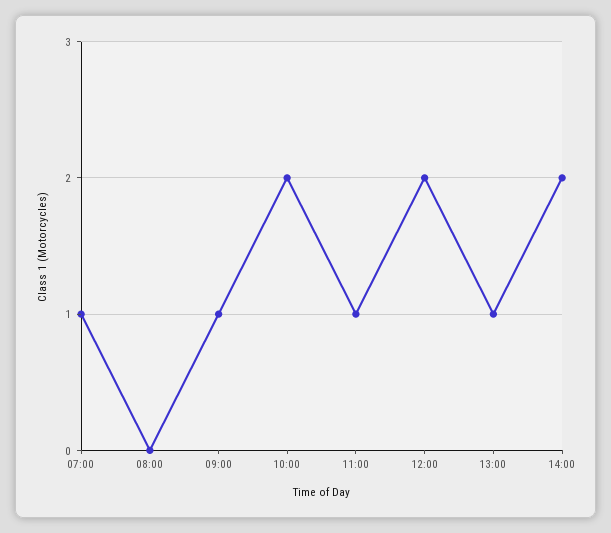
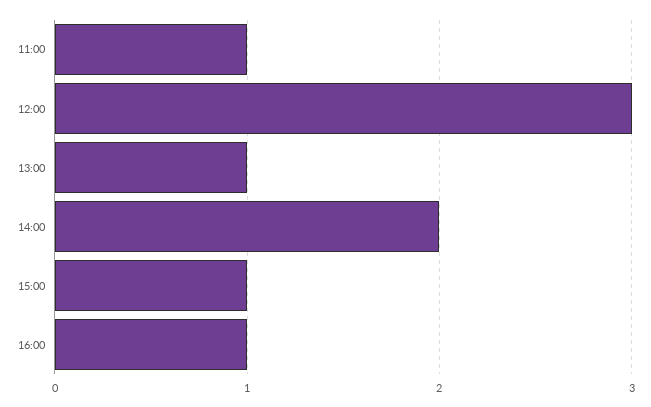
07:00: 1 -> none
08:00: 0 -> none
09:00: 1 -> none
10:00: 2 -> none
12:00: 2 -> 3
15:00: none -> 1
16:00: none -> 1

